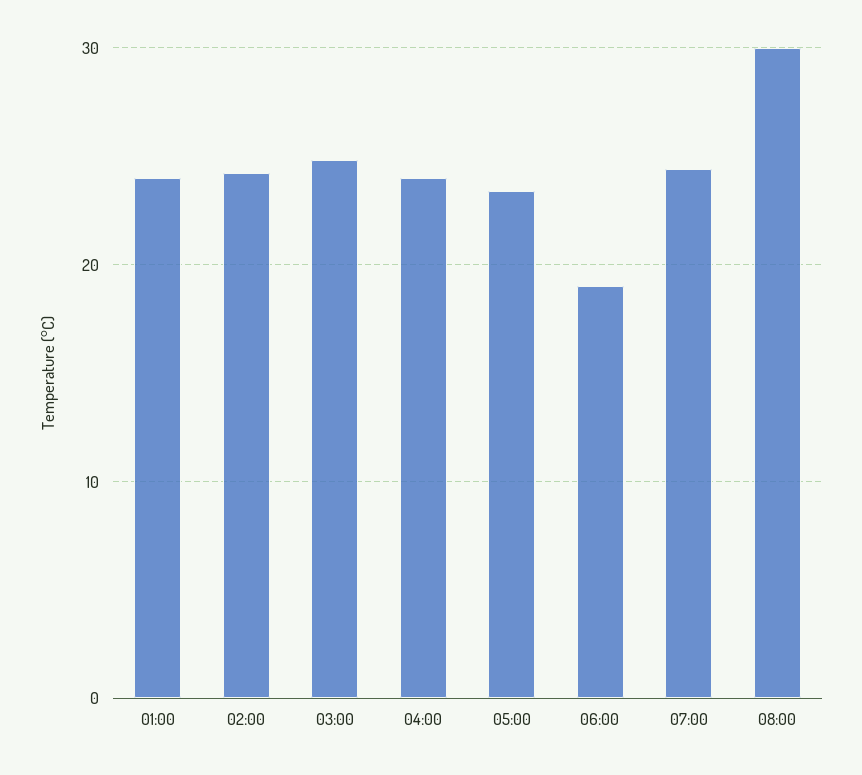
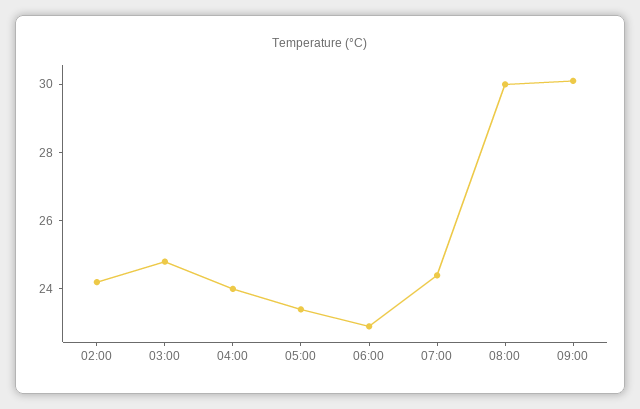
01:00: 24 -> none
06:00: 19 -> 23
09:00: none -> 30

